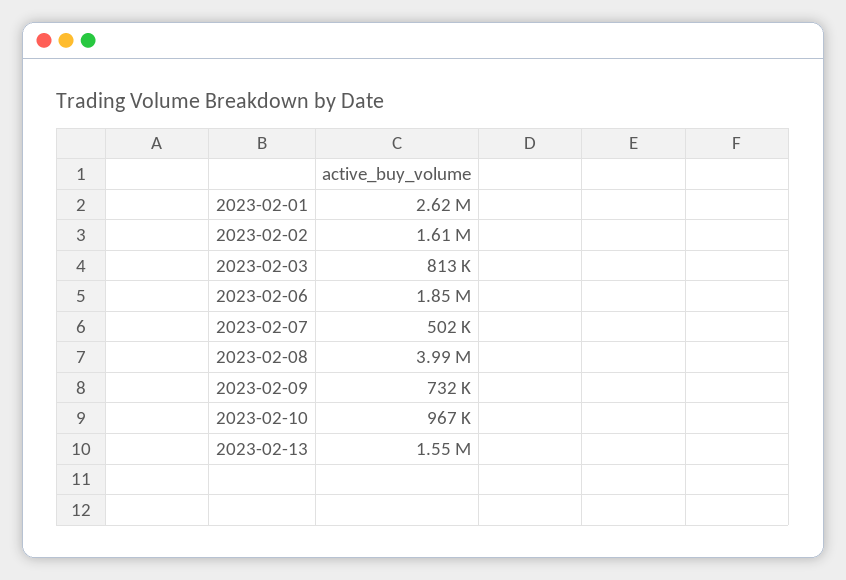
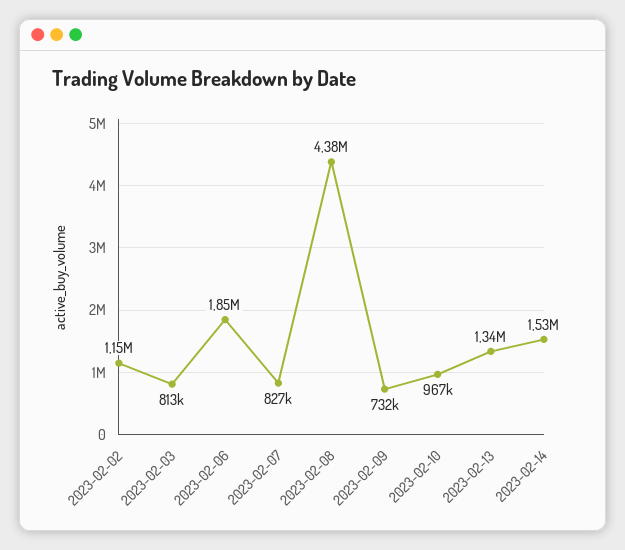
2023-02-01: 2620000 -> none
2023-02-02: 1610000 -> 1150000
2023-02-07: 502000 -> 827000
2023-02-08: 3990000 -> 4380000
2023-02-13: 1550000 -> 1340000
2023-02-14: none -> 1530000

